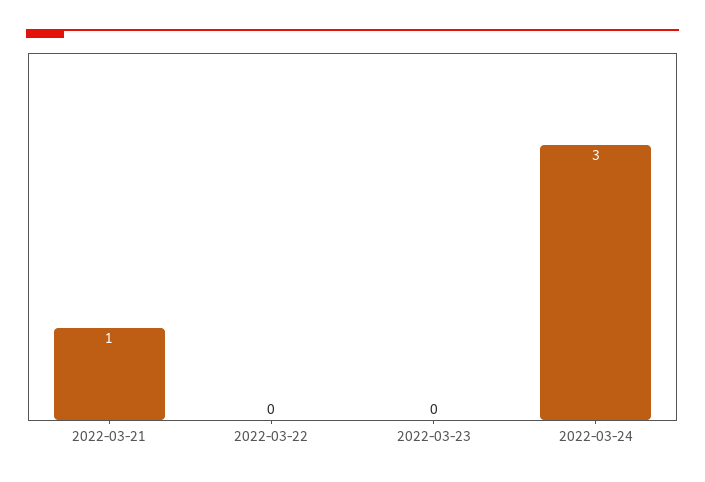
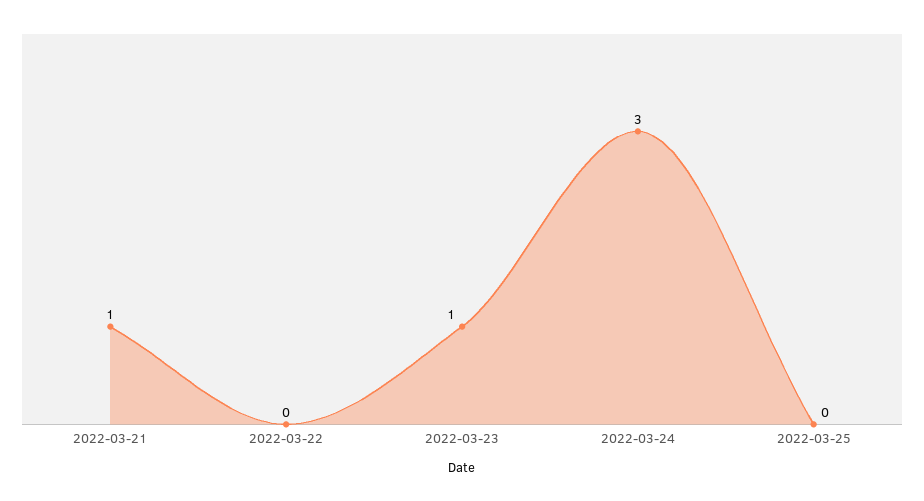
2022-03-23: 0 -> 1
2022-03-25: none -> 0

